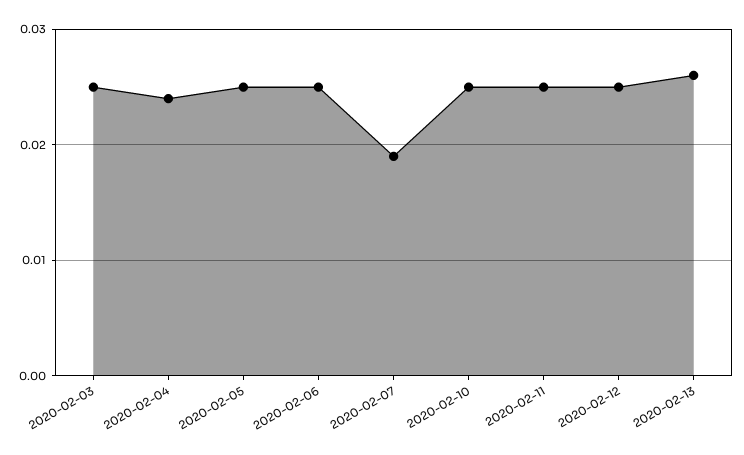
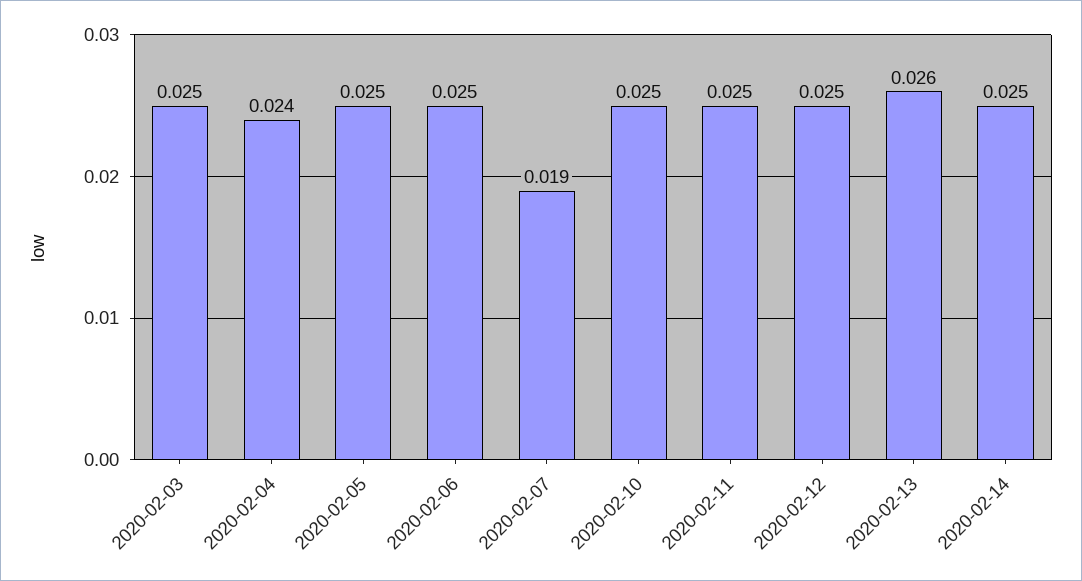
2020-02-14: none -> 0.025

